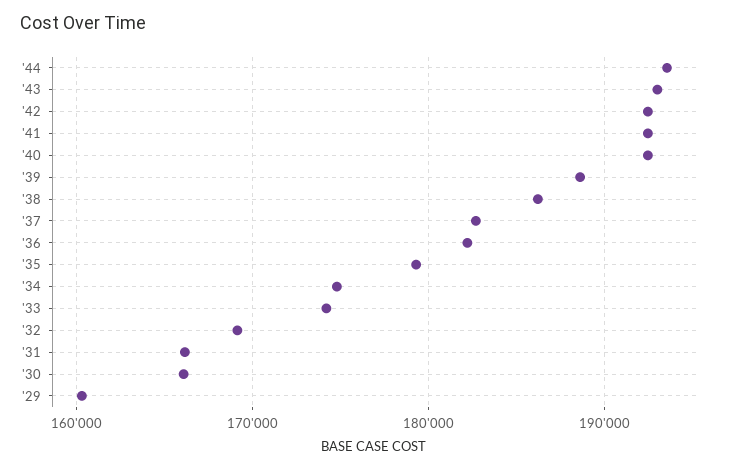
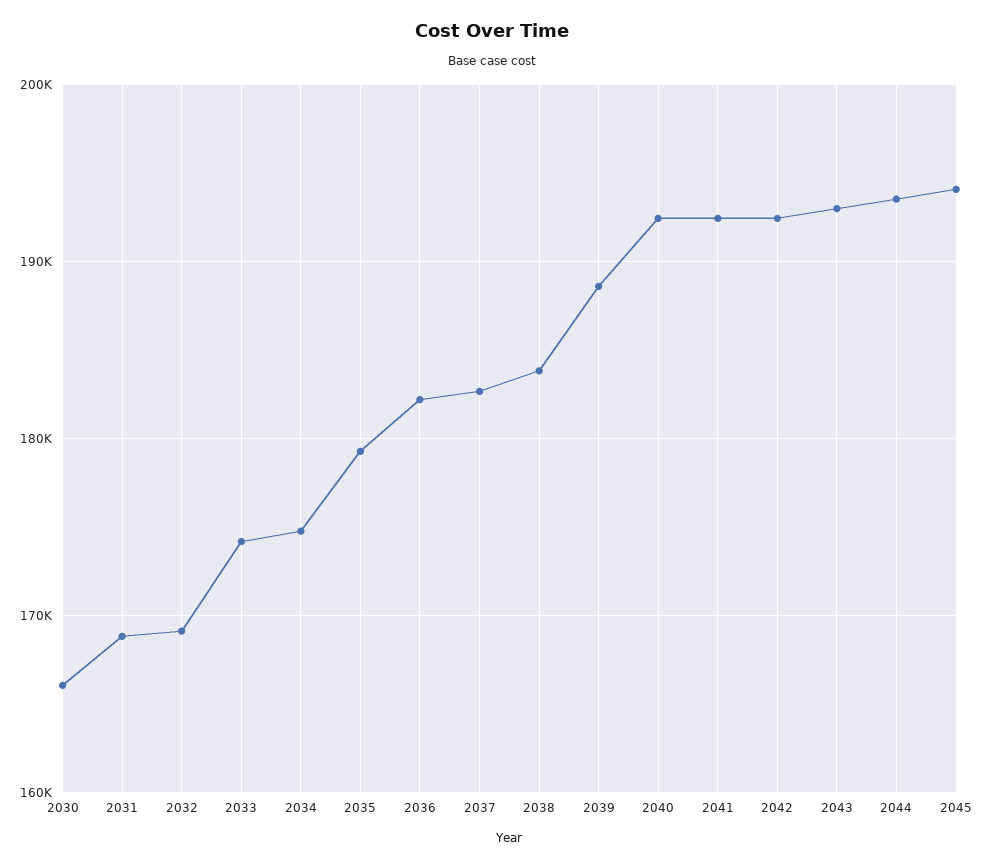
'38: 186000 -> 184000
'31: 166000 -> 169000
'29: 160000 -> none
2045: none -> 194000

